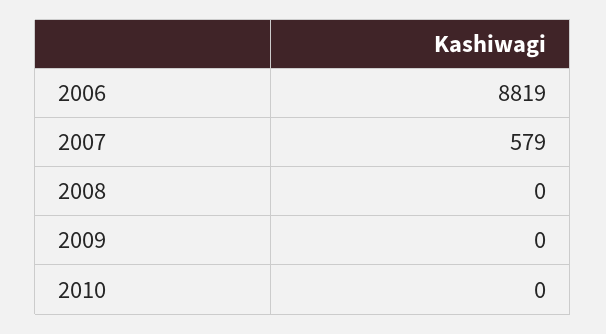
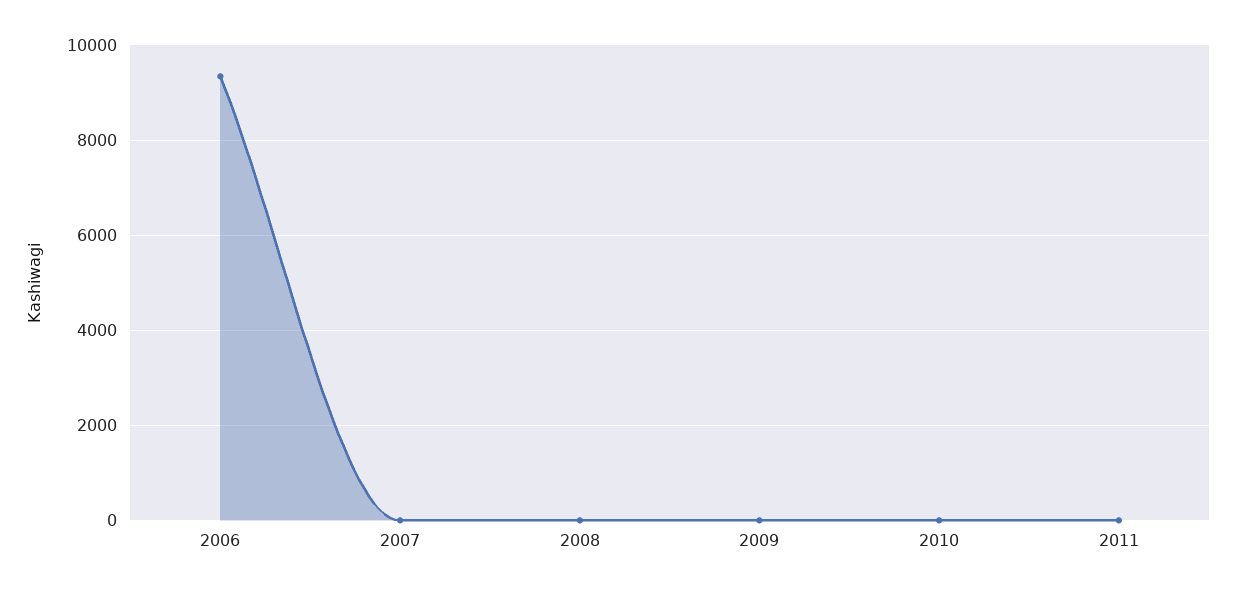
2006: 8819 -> 9400
2007: 579 -> 0
2011: none -> 0

